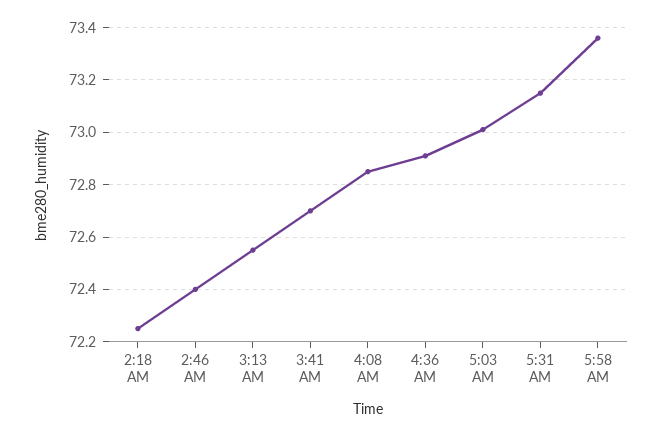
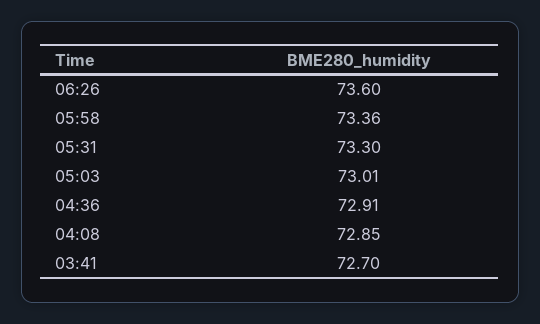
2:18 AM: 72.25 -> none
2:46 AM: 72.4 -> none
3:13 AM: 72.55 -> none
5:31 AM: 73.15 -> 73.3
06:26: none -> 73.6

